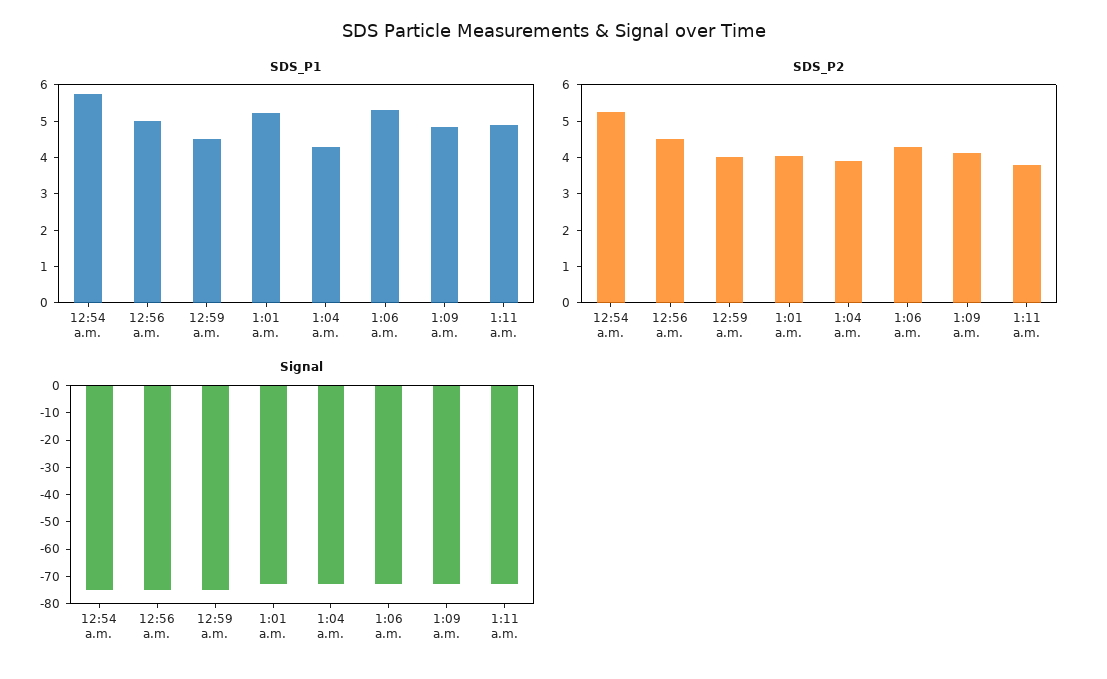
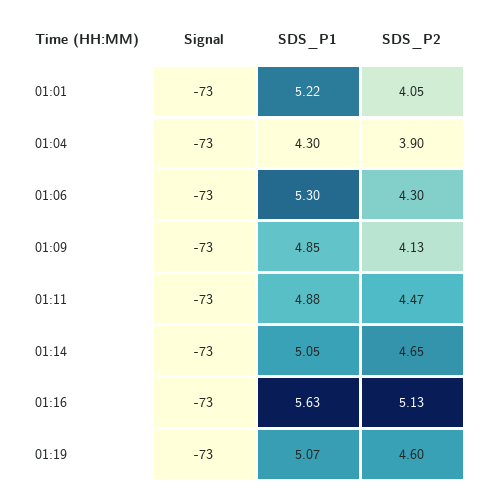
SDS_P1, 12:54 a.m.: 5.75 -> none
SDS_P1, 12:56 a.m.: 5 -> none
SDS_P1, 12:59 a.m.: 4.5 -> none
SDS_P2, 12:54 a.m.: 5.25 -> none
SDS_P2, 12:56 a.m.: 4.5 -> none
SDS_P2, 12:59 a.m.: 4 -> none
SDS_P2, 1:11 a.m.: 3.75 -> 4.47
Signal, 12:54 a.m.: -75 -> none
Signal, 12:56 a.m.: -75 -> none
Signal, 12:59 a.m.: -75 -> none
Signal, 01:14: none -> -73
SDS_P1, 01:14: none -> 5.05
SDS_P2, 01:14: none -> 4.65
Signal, 01:16: none -> -73
SDS_P1, 01:16: none -> 5.63
SDS_P2, 01:16: none -> 5.13
Signal, 01:19: none -> -73
SDS_P1, 01:19: none -> 5.07
SDS_P2, 01:19: none -> 4.6

